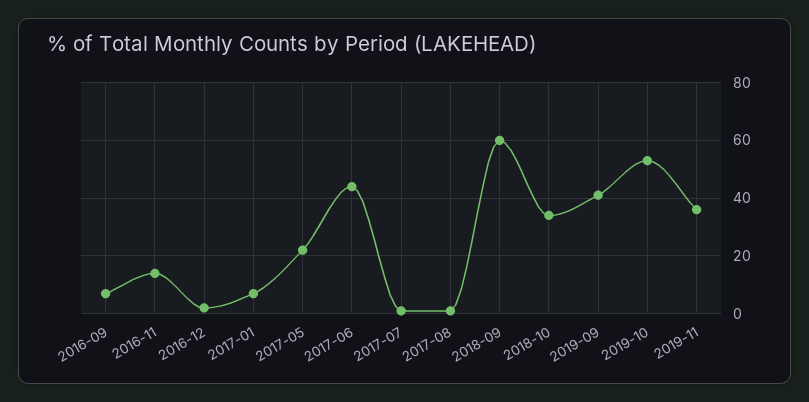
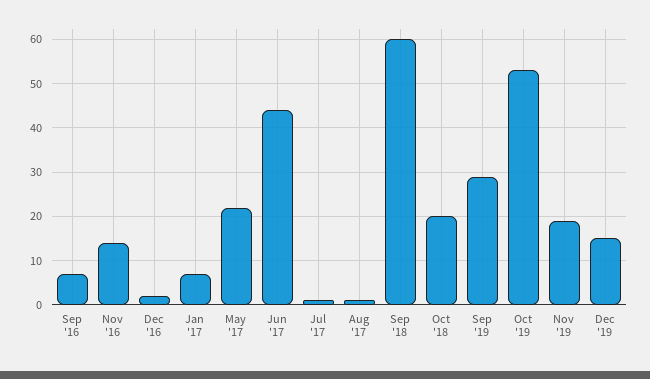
2018-10: 35 -> 20
2019-09: 40 -> 30
2019-11: 35 -> 20
Dec '19: none -> 15

